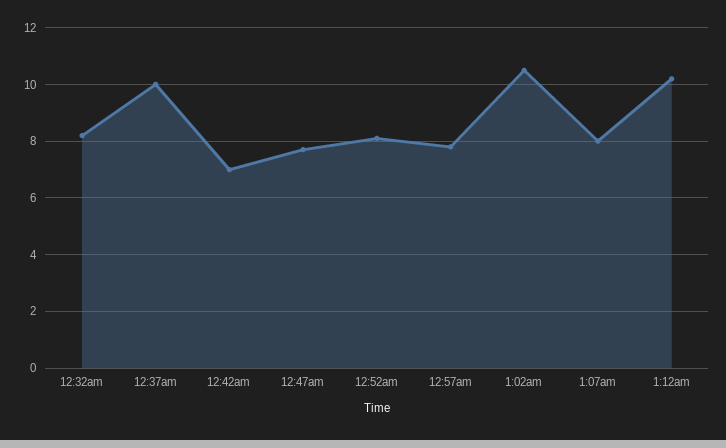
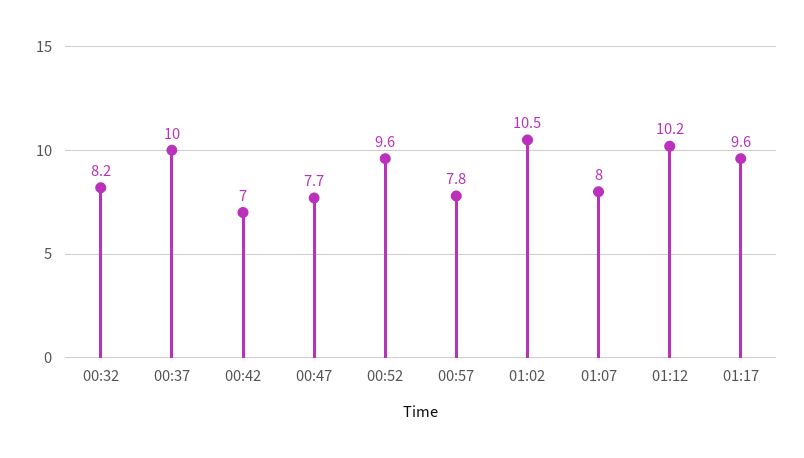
12:52am: 8 -> 9.6
01:17: none -> 9.6

